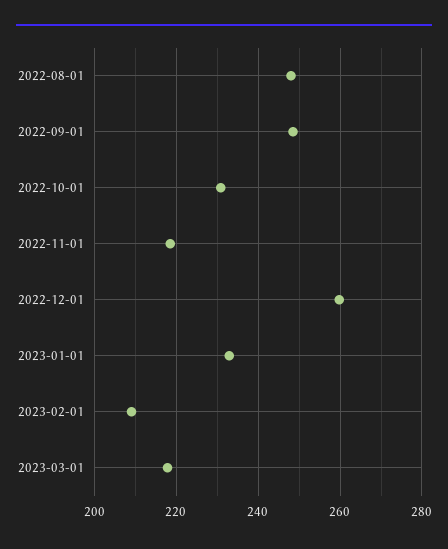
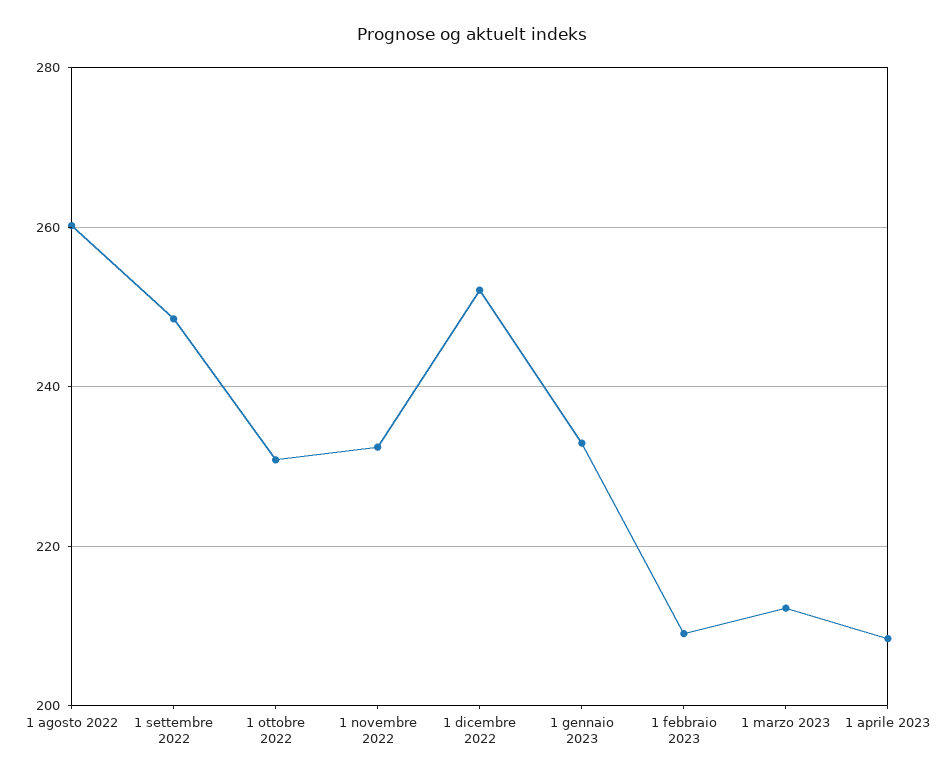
2022-08-01: 248 -> 260
2022-11-01: 218 -> 232
2022-12-01: 260 -> 252
2023-03-01: 218 -> 212
1 aprile 2023: none -> 208

